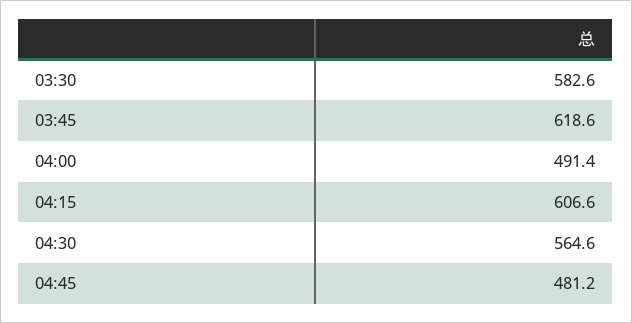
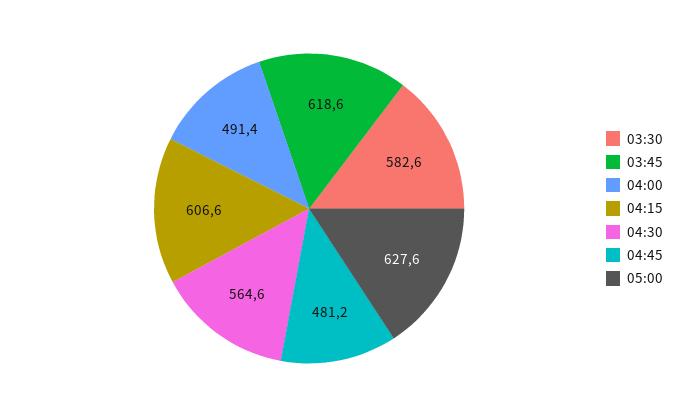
05:00: none -> 627.6

